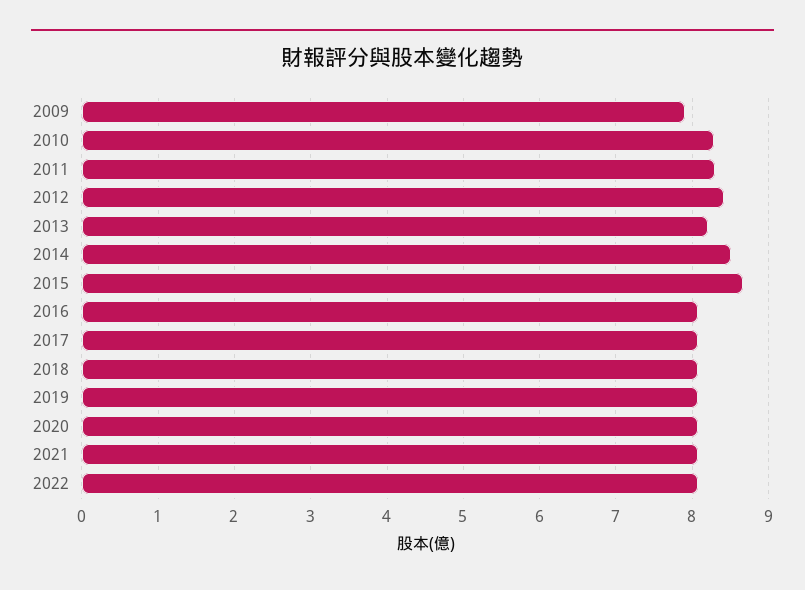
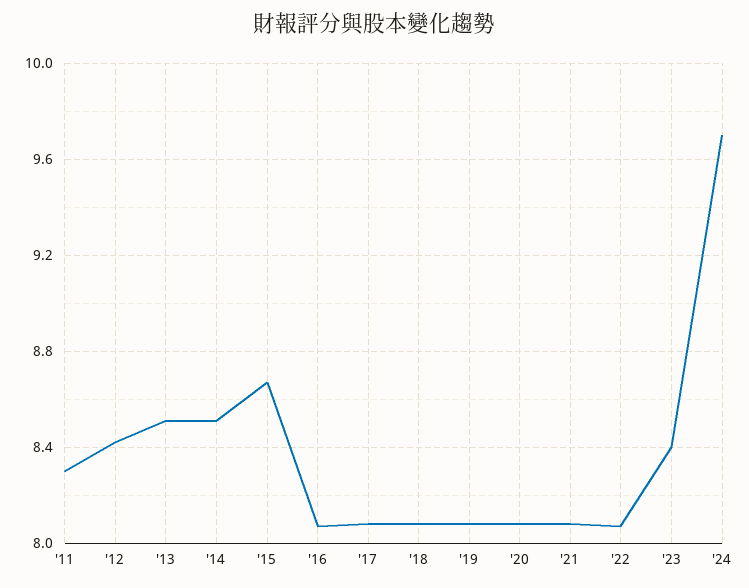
2009: 7.9 -> none
2010: 8.3 -> none
2013: 8.2 -> 8.5
'23: none -> 8.4
'24: none -> 9.7

